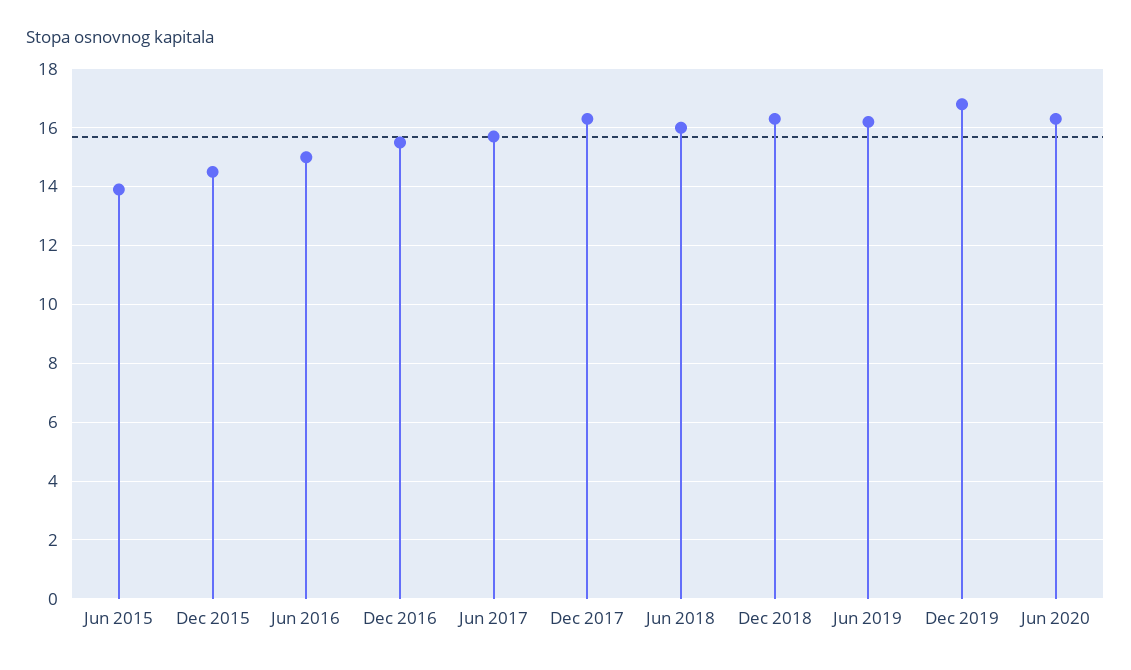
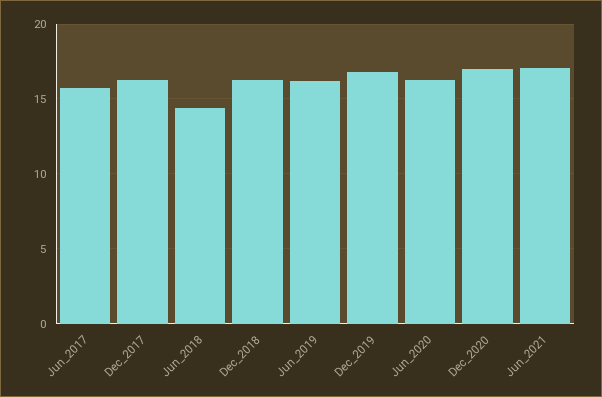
Jun 2015: 14 -> none
Dec 2015: 14.5 -> none
Jun 2016: 15 -> none
Dec 2016: 15.5 -> none
Jun 2018: 16 -> 14.5
Dec_2020: none -> 17
Jun_2021: none -> 17

